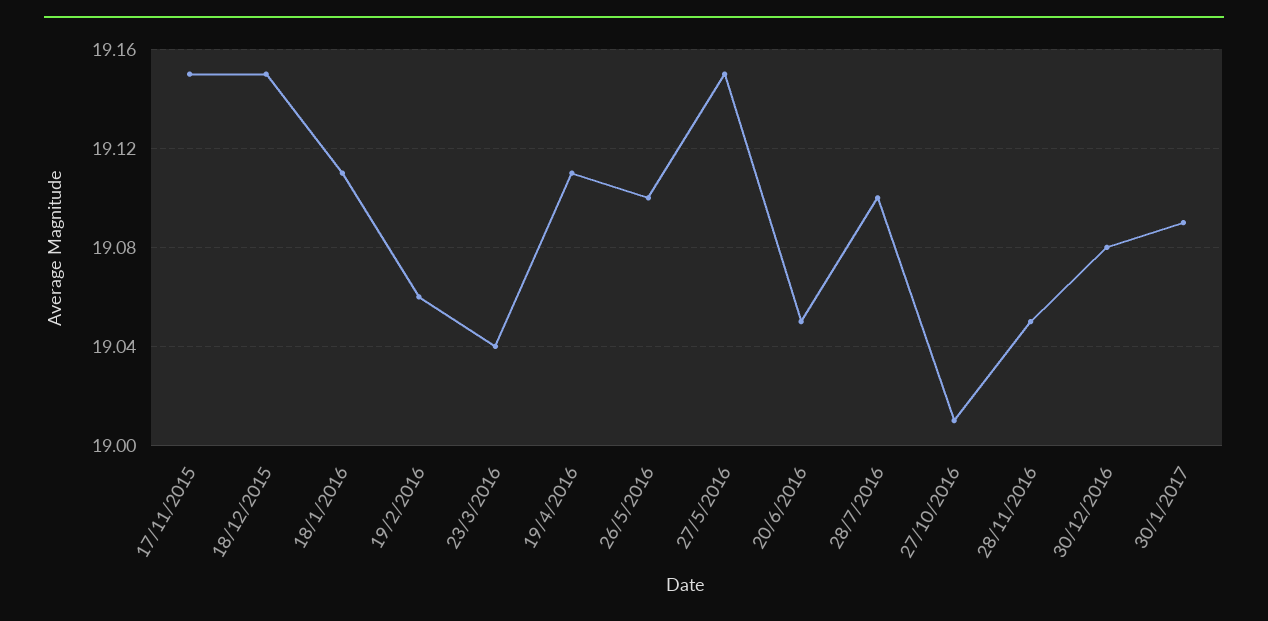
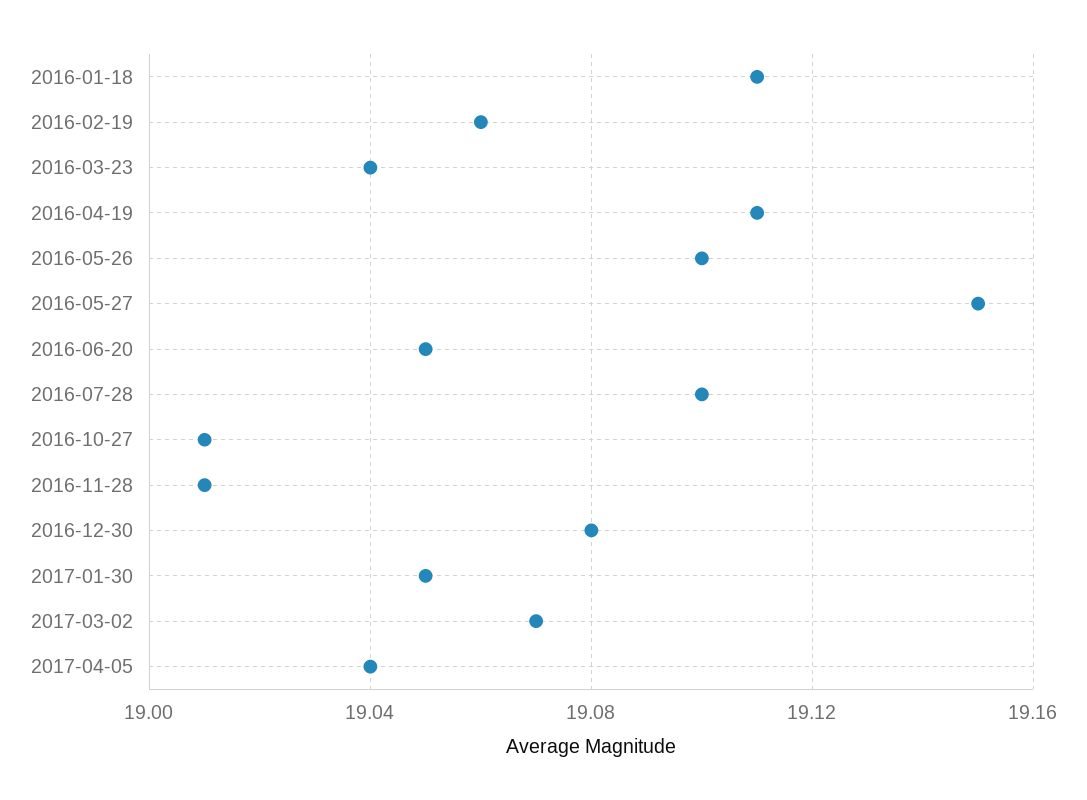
17/11/2015: 19.15 -> none
18/12/2015: 19.15 -> none
28/11/2016: 19.05 -> 19.01
30/1/2017: 19.09 -> 19.05
2017-03-02: none -> 19.07
2017-04-05: none -> 19.04

